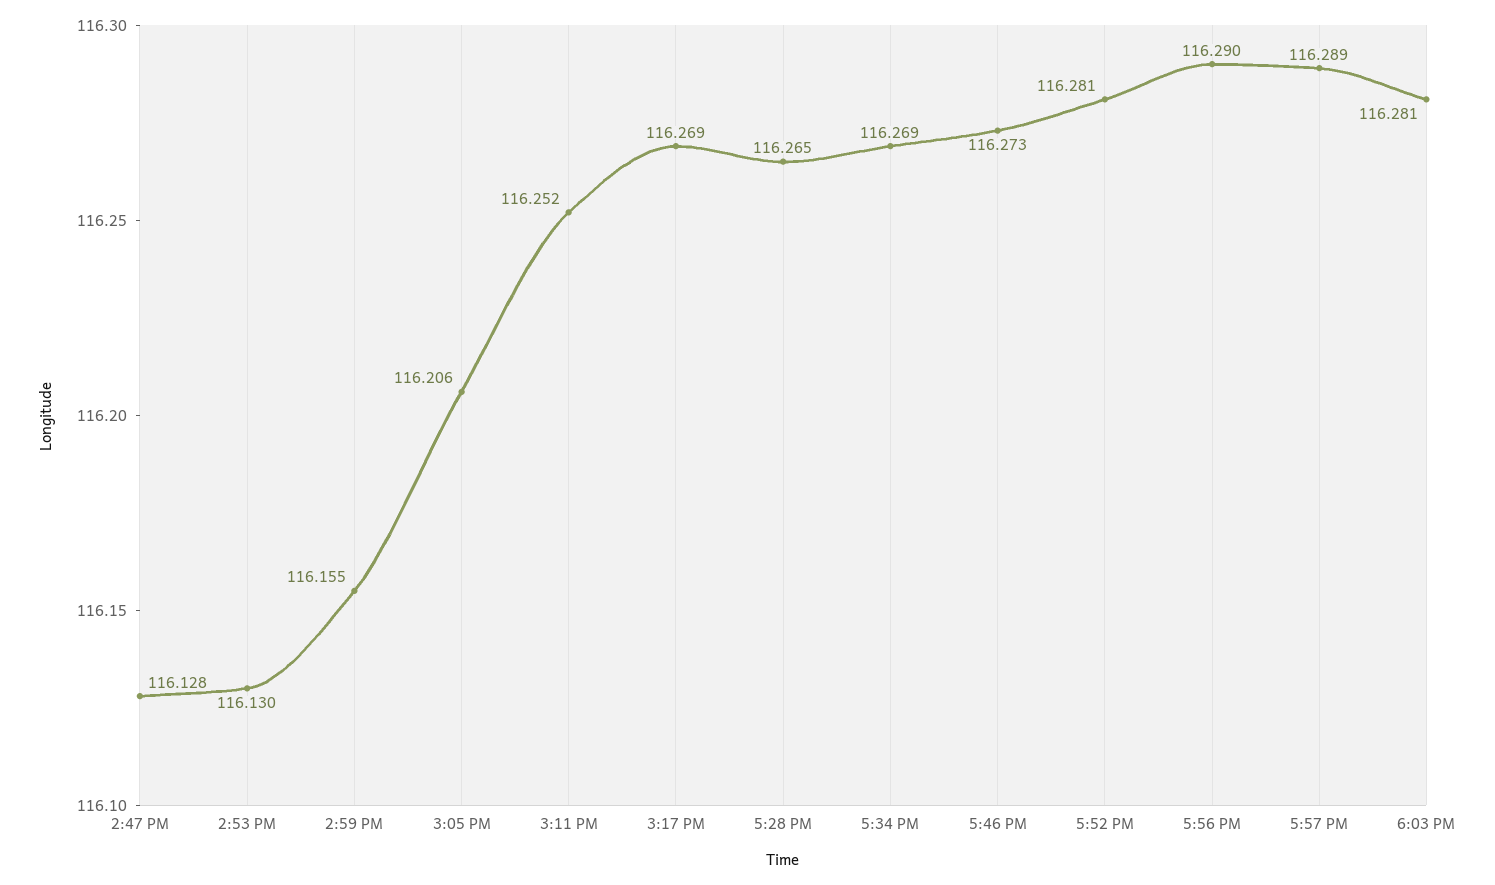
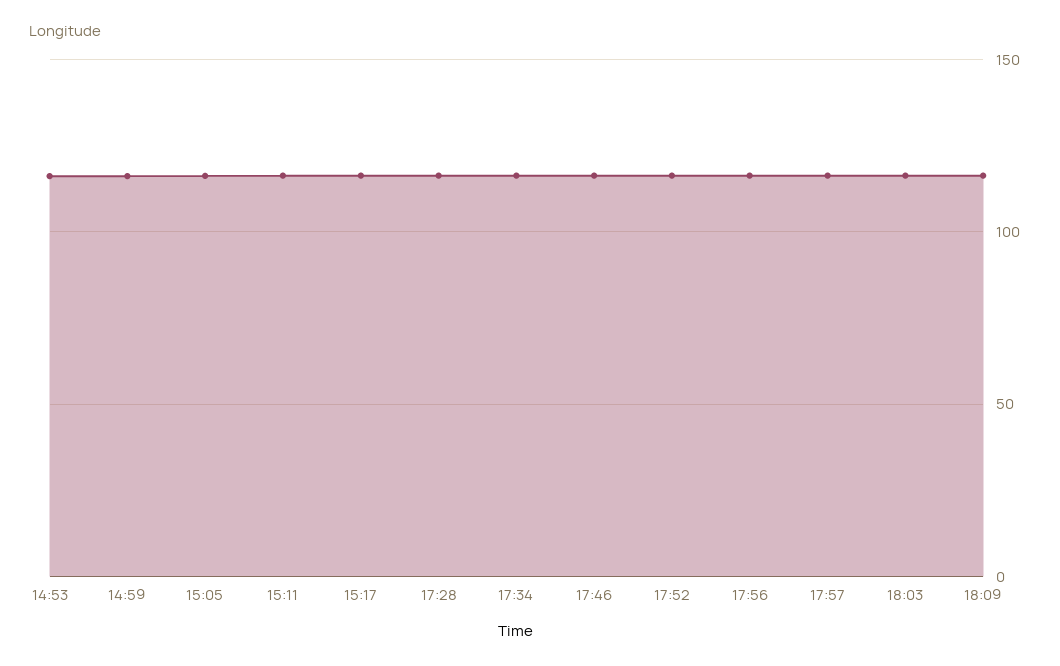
2:47 PM: 116.128 -> none
18:09: none -> 115

